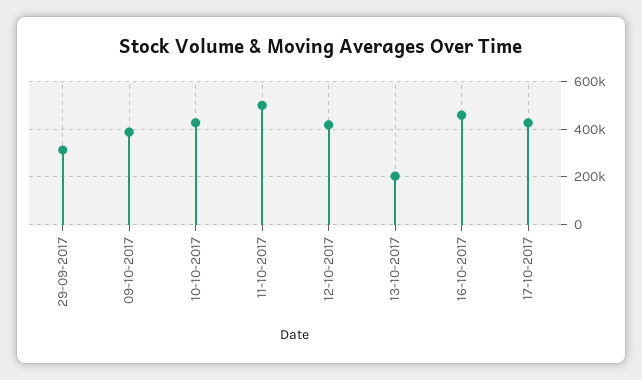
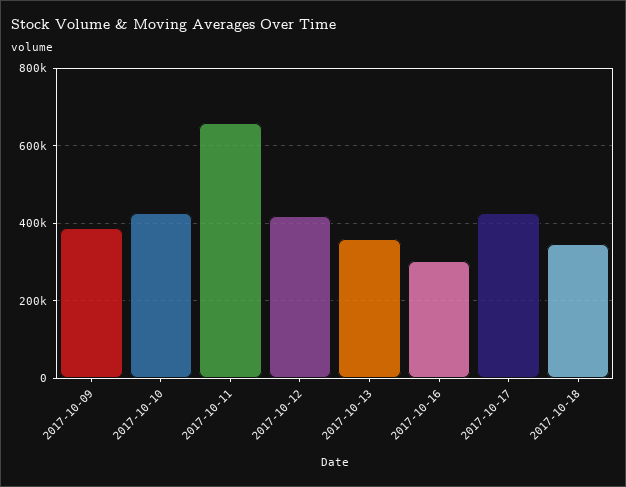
29-09-2017: 300000 -> none
11-10-2017: 500000 -> 660000
13-10-2017: 200000 -> 360000
16-10-2017: 450000 -> 300000
2017-10-18: none -> 340000

